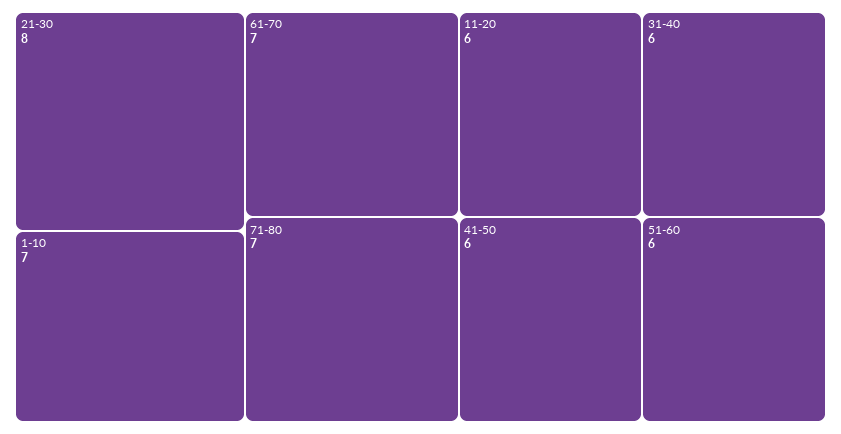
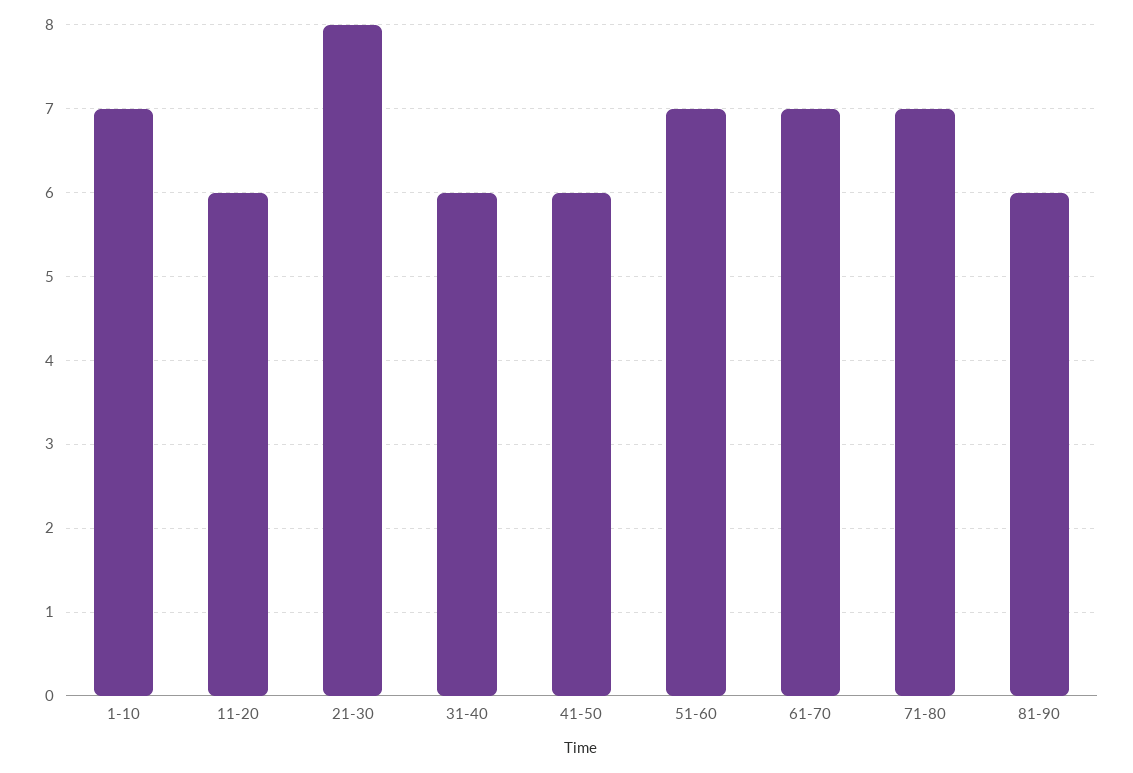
51-60: 6 -> 7
81-90: none -> 6

